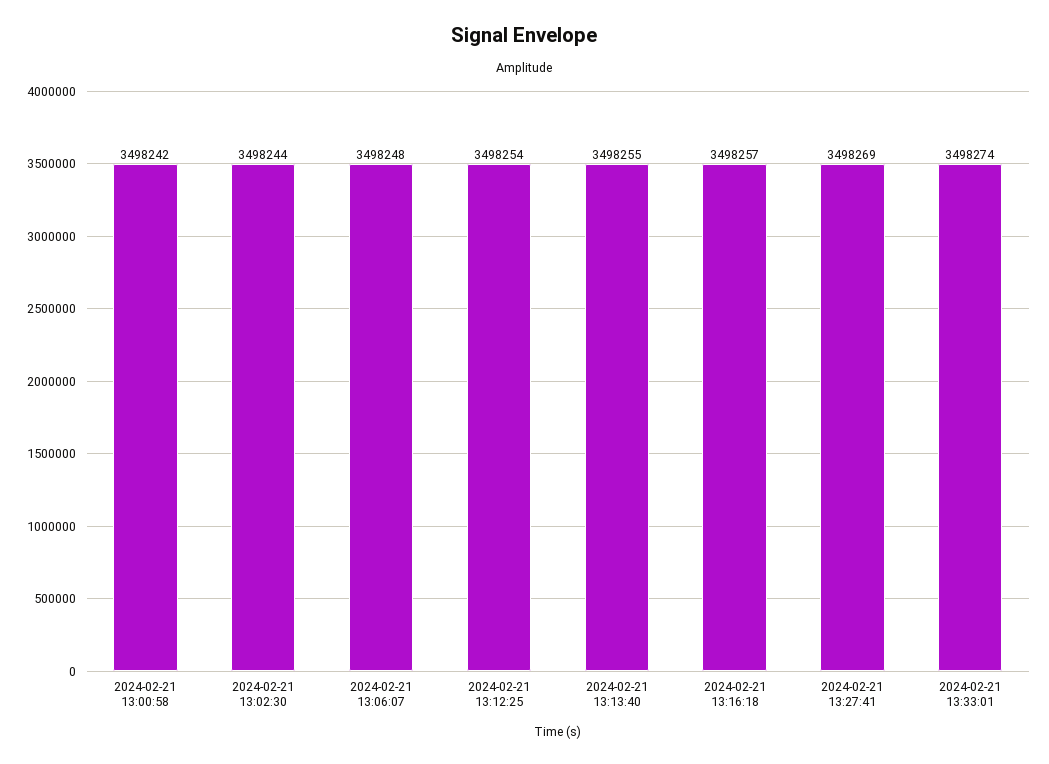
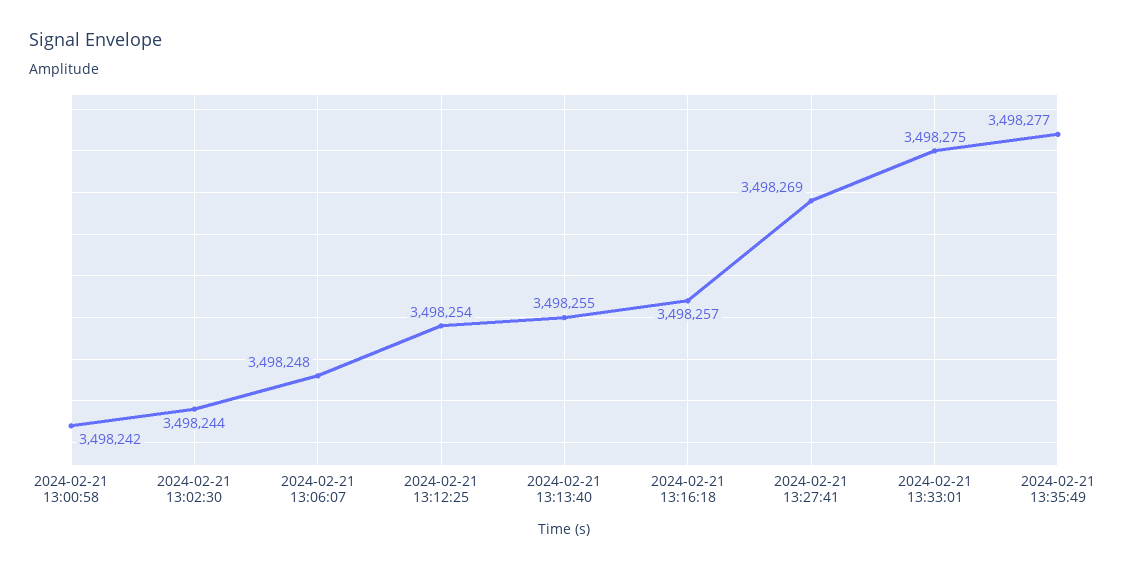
2024-02-21 13:33:01: 3498274 -> 3498275
2024-02-21 13:35:49: none -> 3498277

